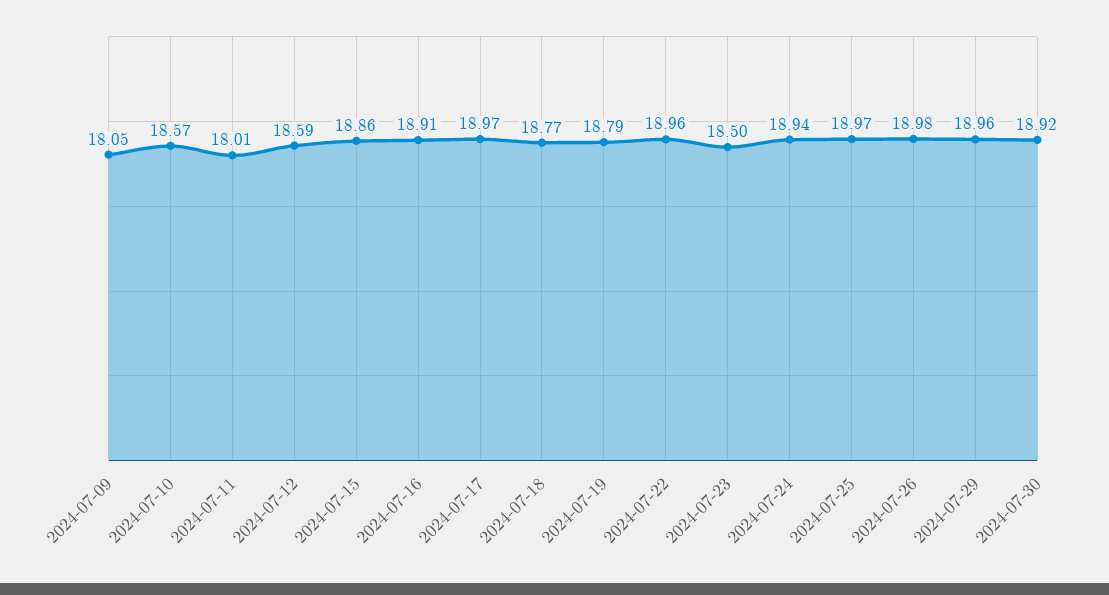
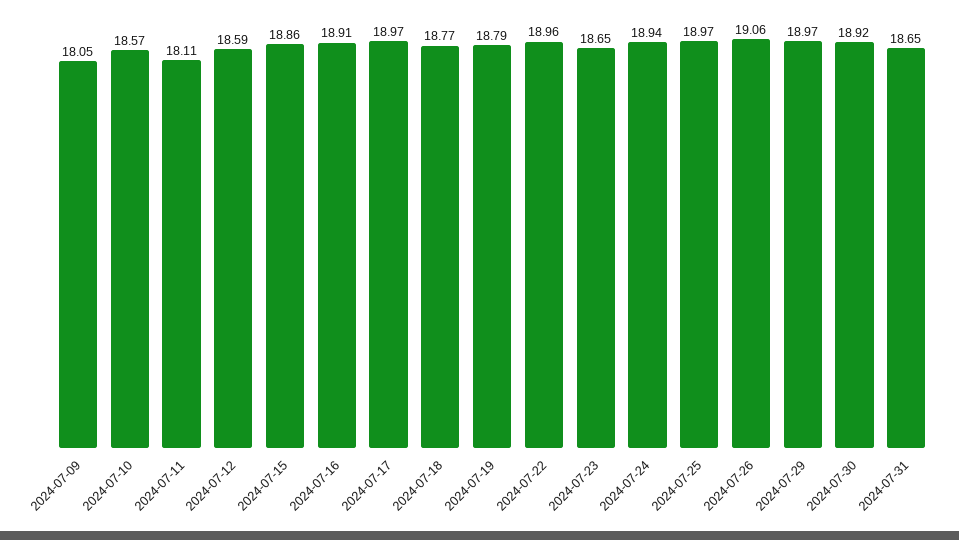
2024-07-11: 18.01 -> 18.11
2024-07-23: 18.5 -> 18.65
2024-07-26: 18.98 -> 19.06
2024-07-29: 18.96 -> 18.97
2024-07-31: none -> 18.65

